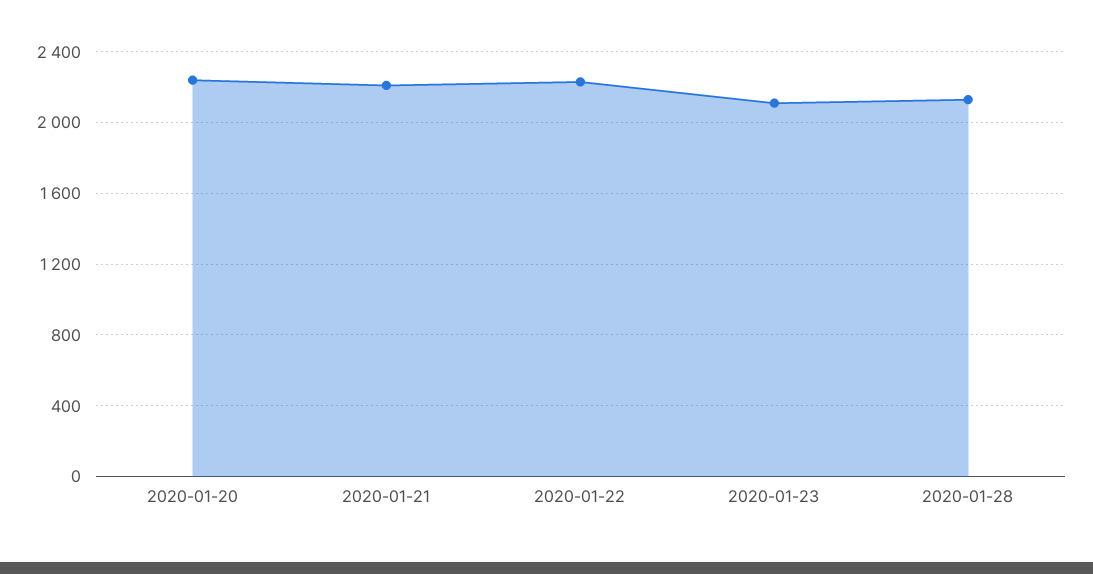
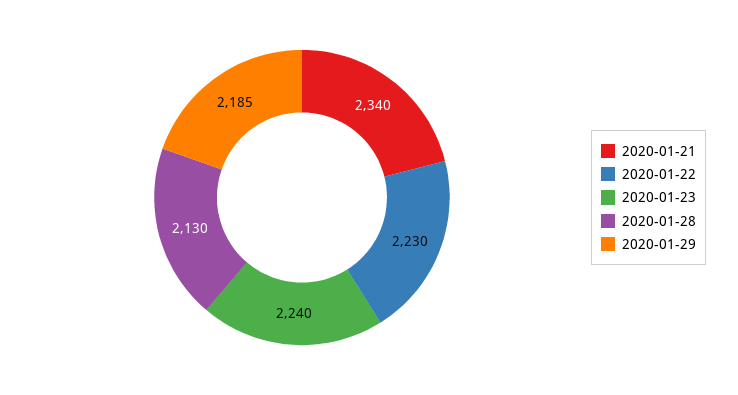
2020-01-20: 2250 -> none
2020-01-21: 2200 -> 2340
2020-01-23: 2100 -> 2240
2020-01-29: none -> 2185

